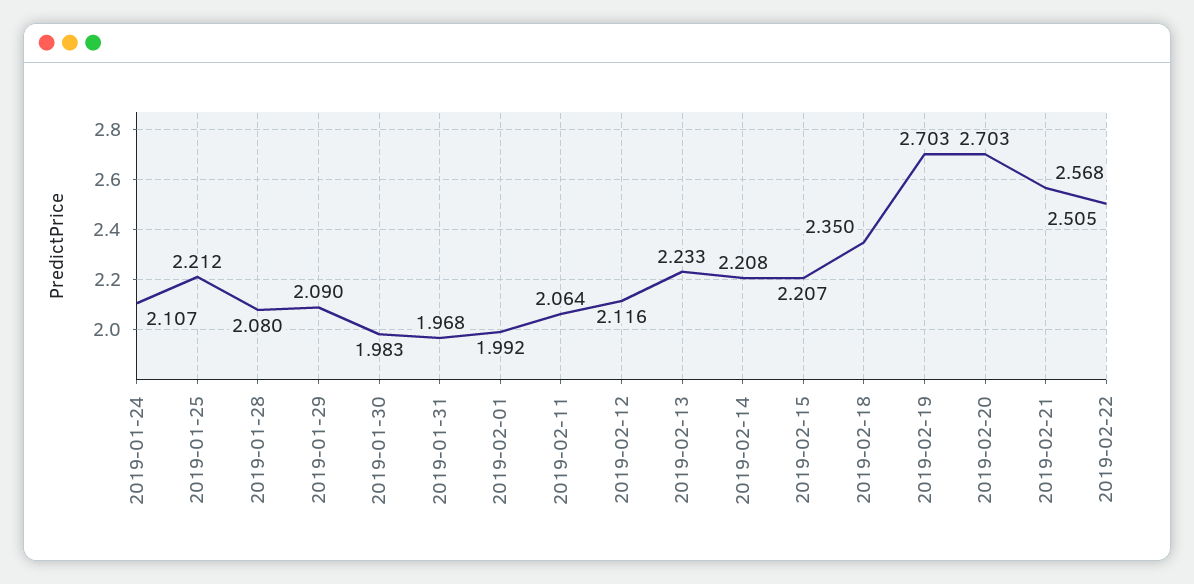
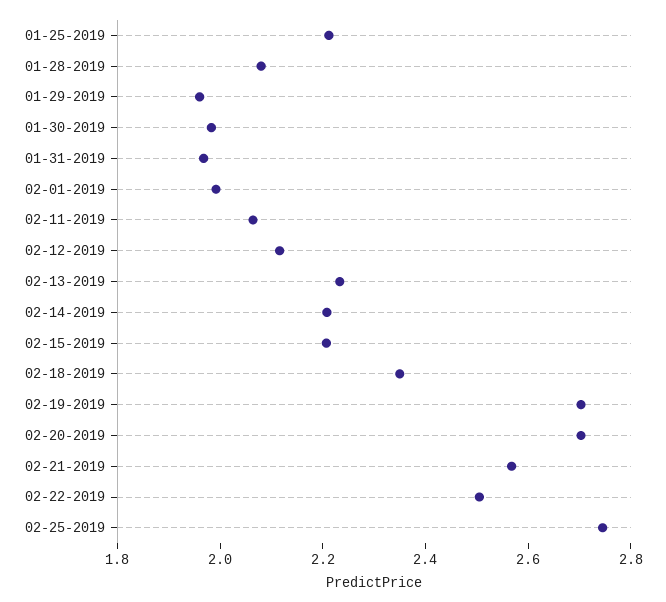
2019-01-24: 2.107 -> none
2019-01-29: 2.09 -> 1.95
02-25-2019: none -> 2.75

